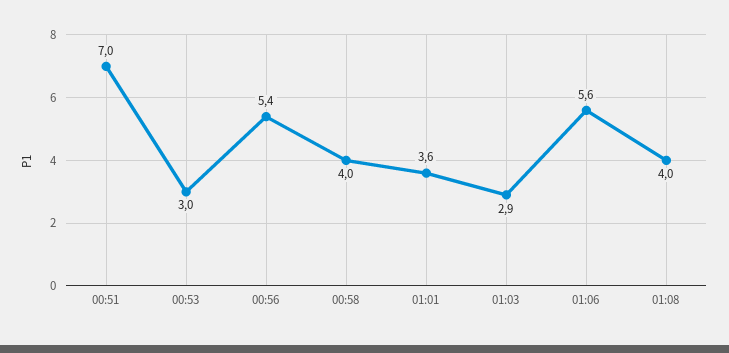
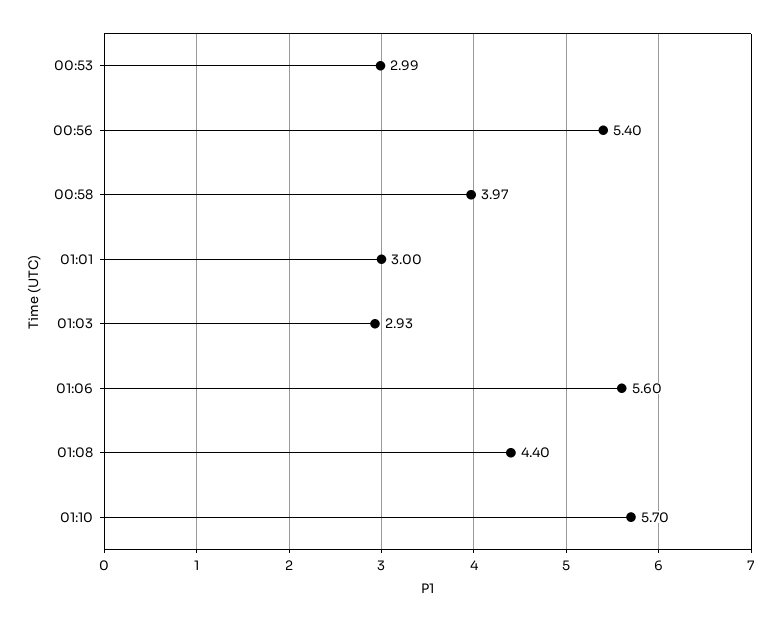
00:51: 7 -> none
01:01: 3.6 -> 3
01:08: 4 -> 4.4
01:10: none -> 5.7

